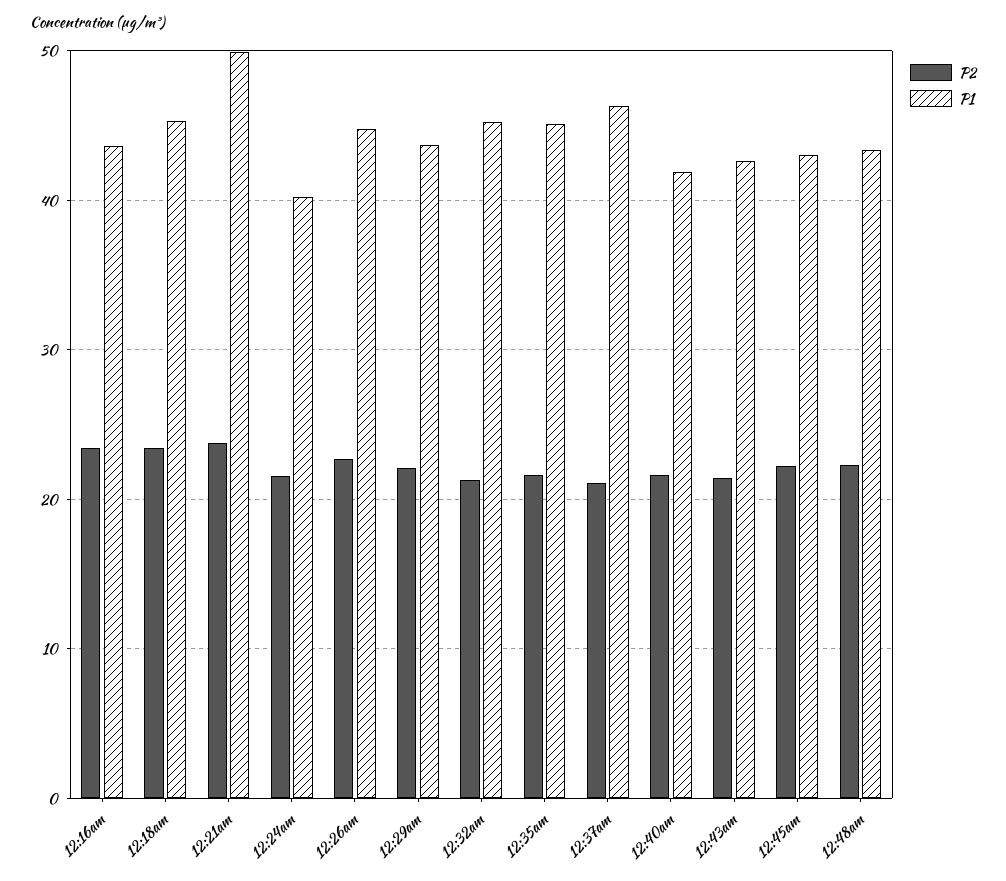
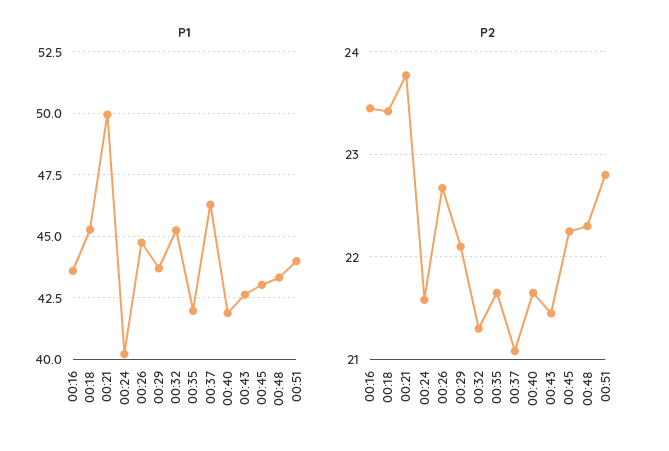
P1, 12:35am: 45 -> 42
P1, 00:51: none -> 44
P2, 00:51: none -> 22.8

